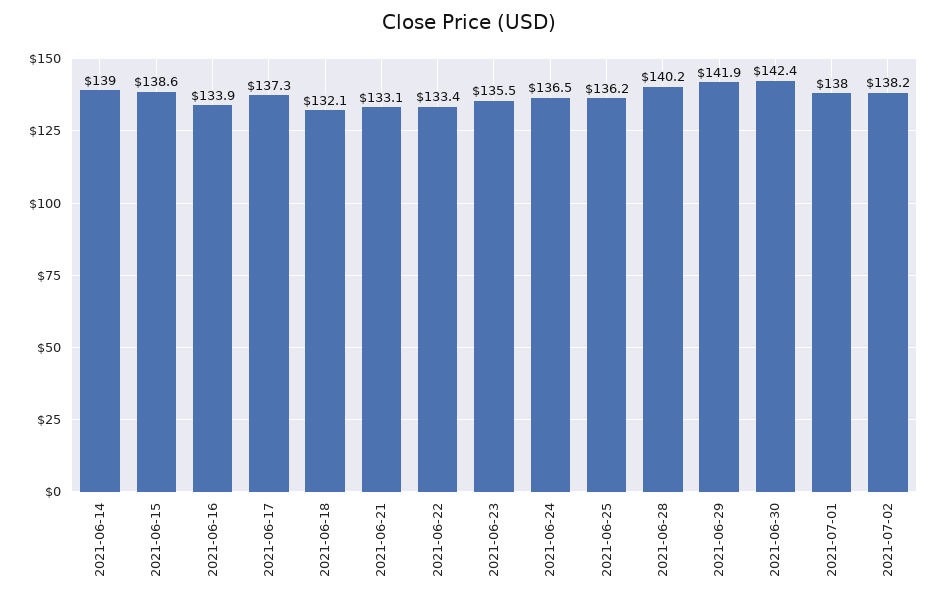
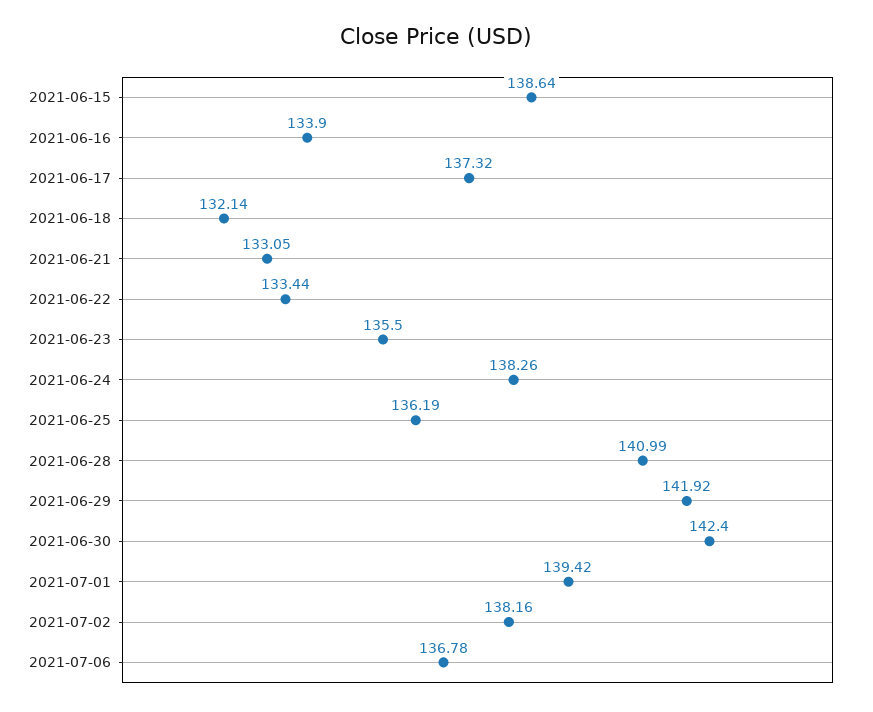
2021-06-14: 139 -> none
2021-06-24: 136.5 -> 138.26
2021-06-28: 140.2 -> 140.99
2021-07-01: 138 -> 139.42
2021-07-06: none -> 136.78

